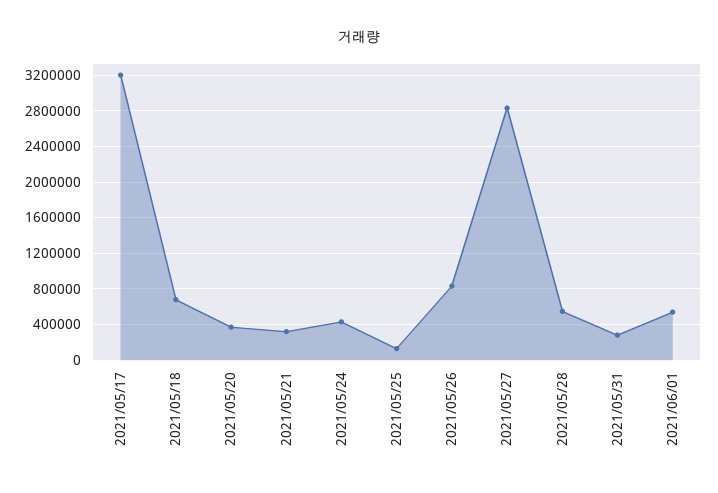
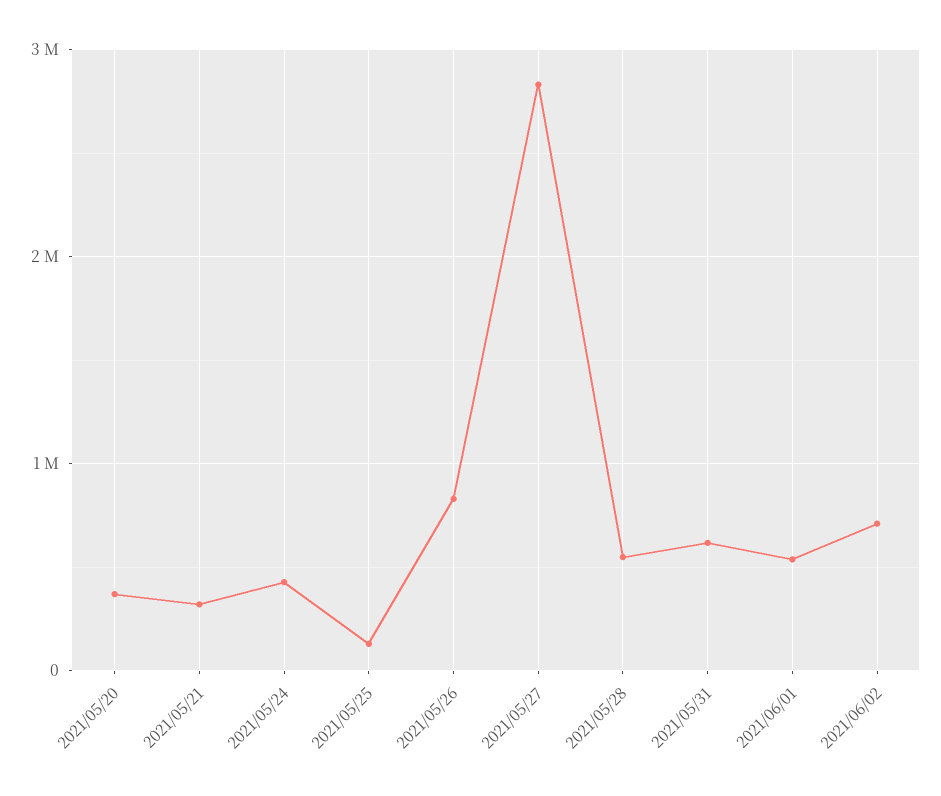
2021/05/17: 3200000 -> none
2021/05/18: 700000 -> none
2021/05/31: 300000 -> 600000
2021/06/02: none -> 700000

